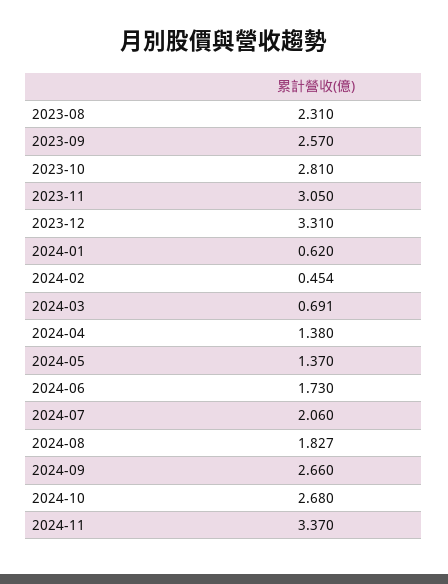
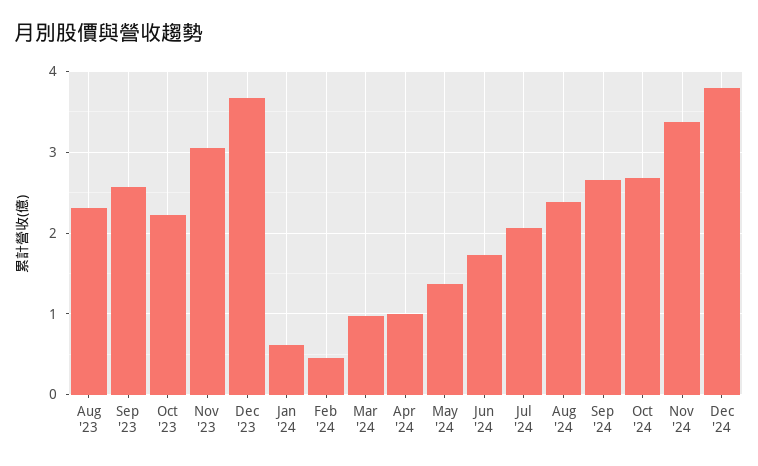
2023-10: 2.81 -> 2.2
2023-12: 3.31 -> 3.7
2024-03: 0.691 -> 1
2024-04: 1.38 -> 1
2024-08: 1.827 -> 2.4
Dec '24: none -> 3.8

